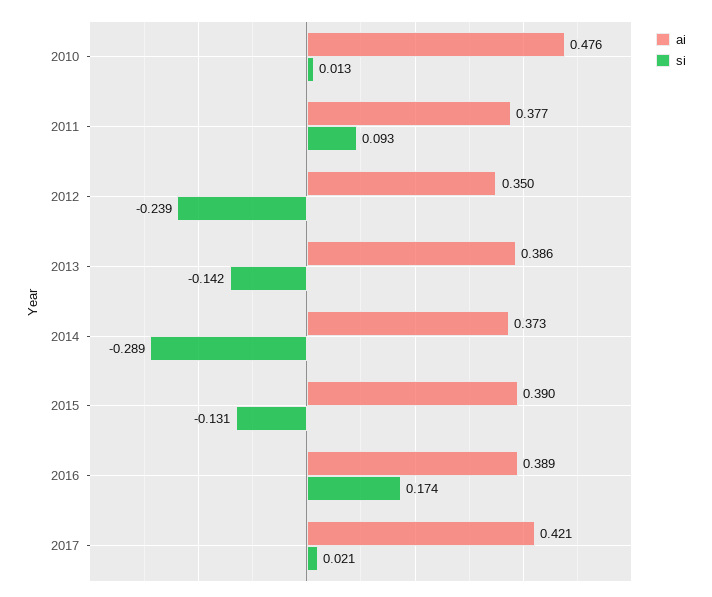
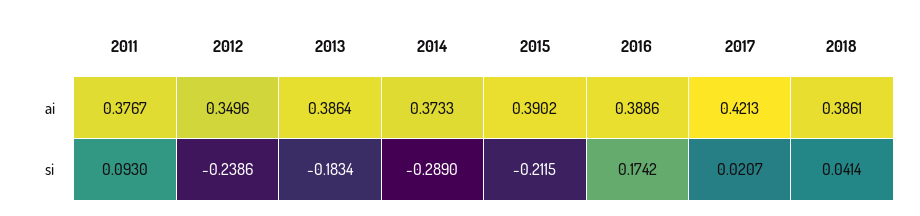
ai, 2010: 0.476 -> none
si, 2010: 0.013 -> none
si, 2013: -0.142 -> -0.1834
si, 2015: -0.131 -> -0.2115
ai, 2018: none -> 0.3861
si, 2018: none -> 0.0414

